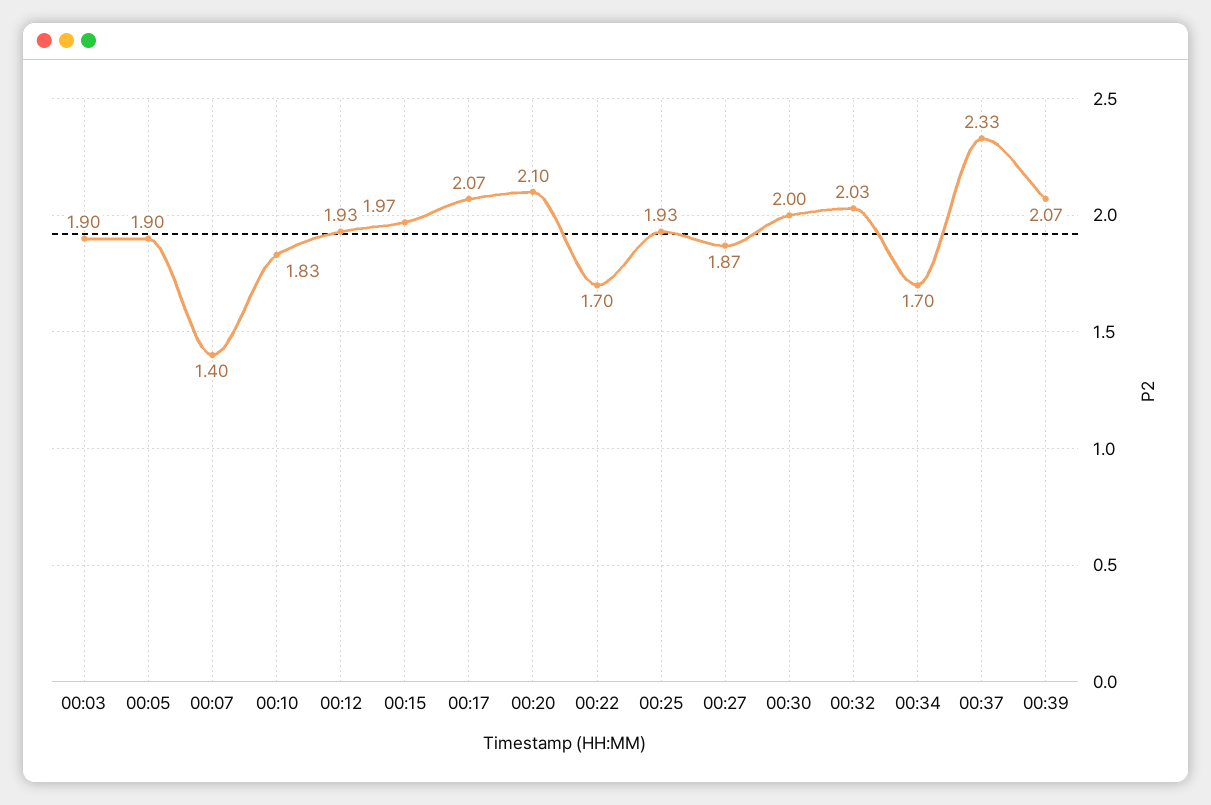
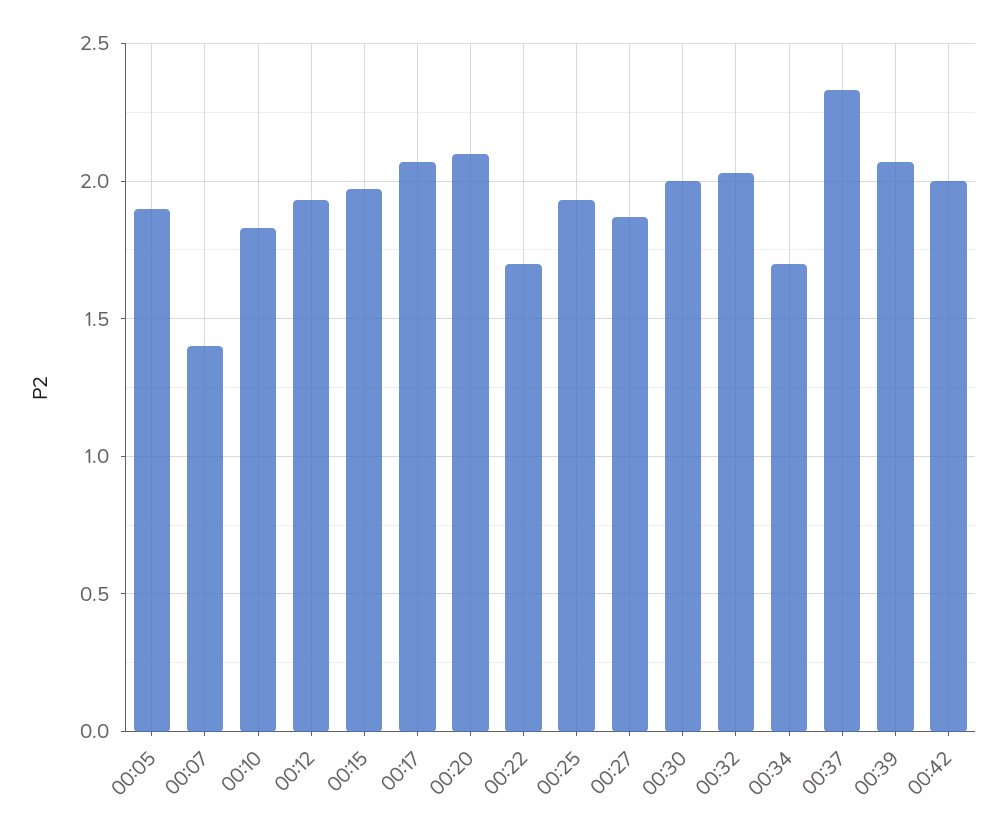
00:03: 1.9 -> none
00:42: none -> 2

